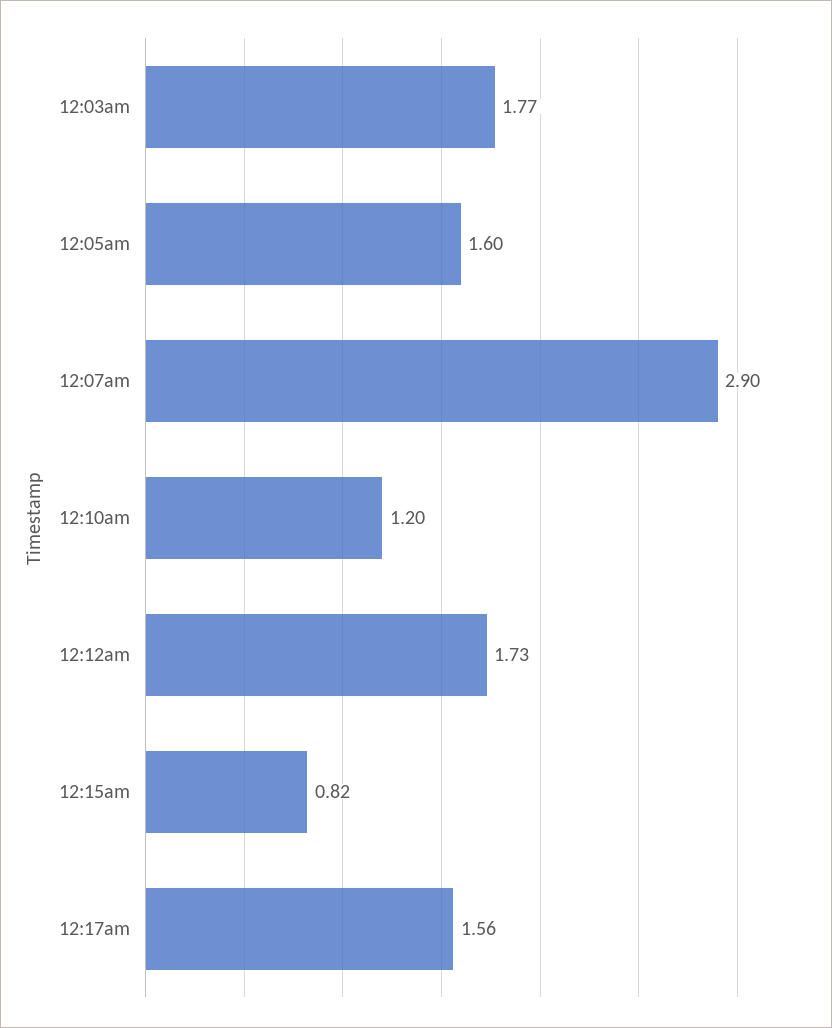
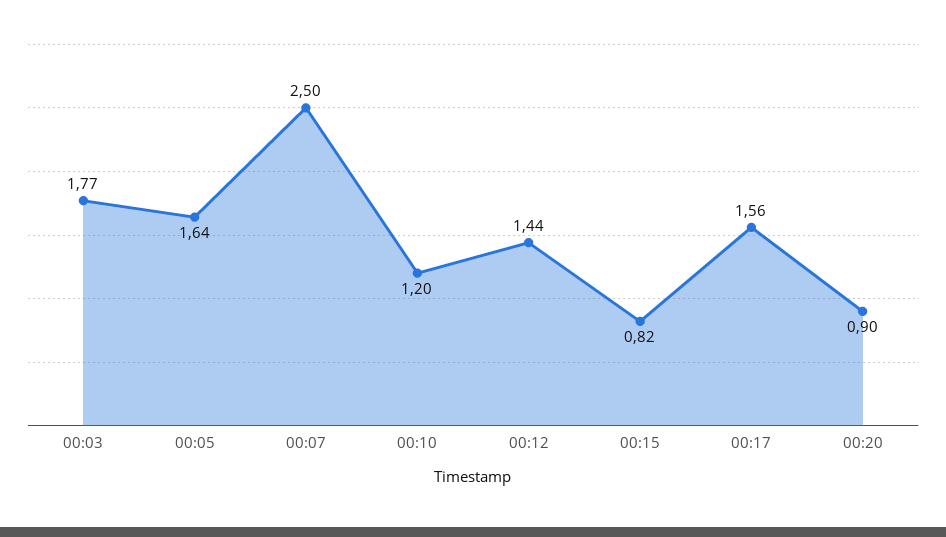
12:05am: 1.6 -> 1.64
12:07am: 2.9 -> 2.5
12:12am: 1.73 -> 1.44
00:20: none -> 0.9

